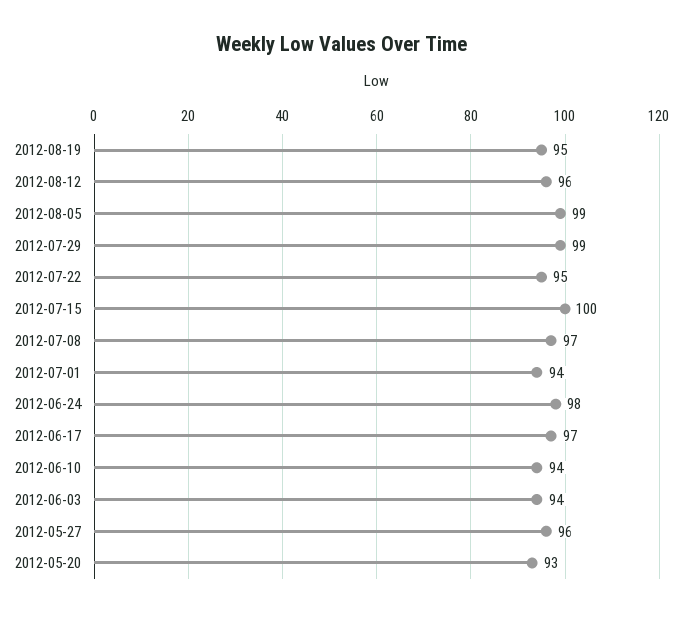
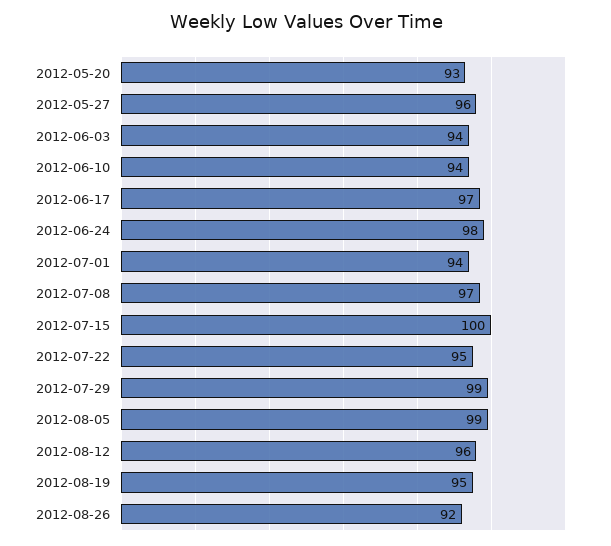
2012-08-26: none -> 92

